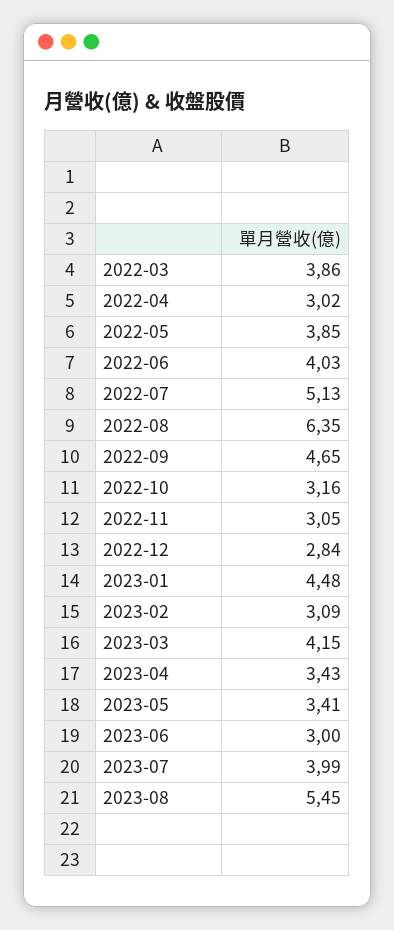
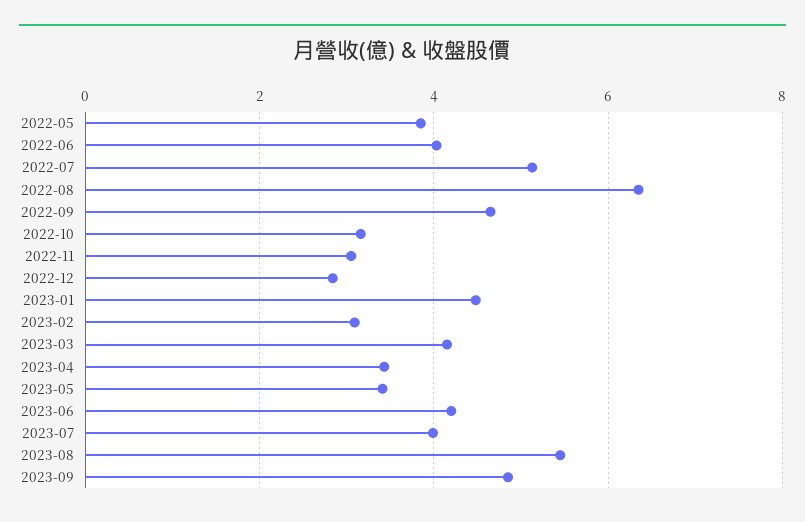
2022-03: 3.86 -> none
2022-04: 3.02 -> none
2023-06: 3 -> 4.2
2023-09: none -> 4.8

